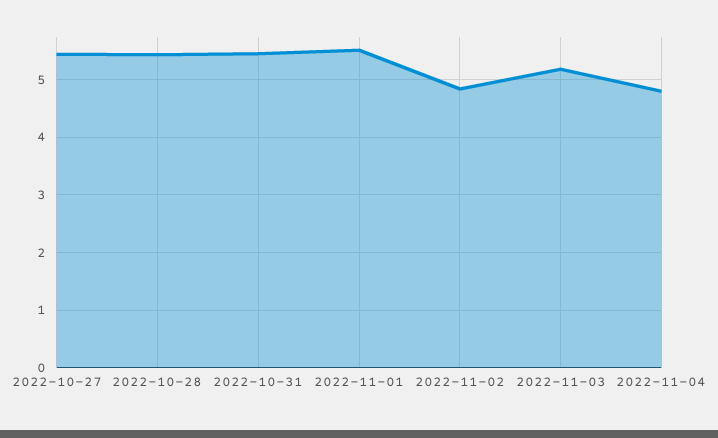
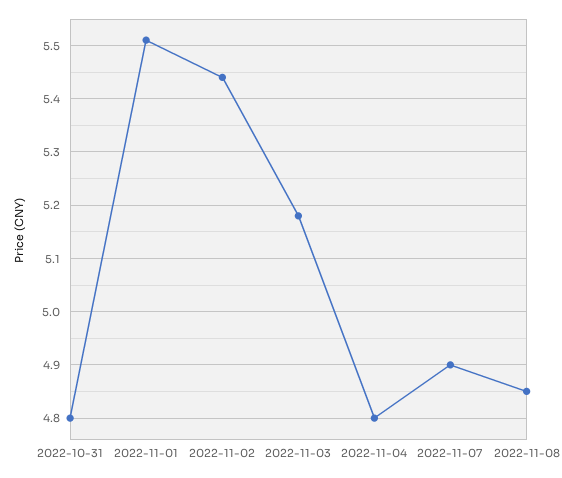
2022-10-27: 5.4 -> none
2022-10-28: 5.4 -> none
2022-10-31: 5.4 -> 4.8
2022-11-02: 4.8 -> 5.45
2022-11-07: none -> 4.9
2022-11-08: none -> 4.85

